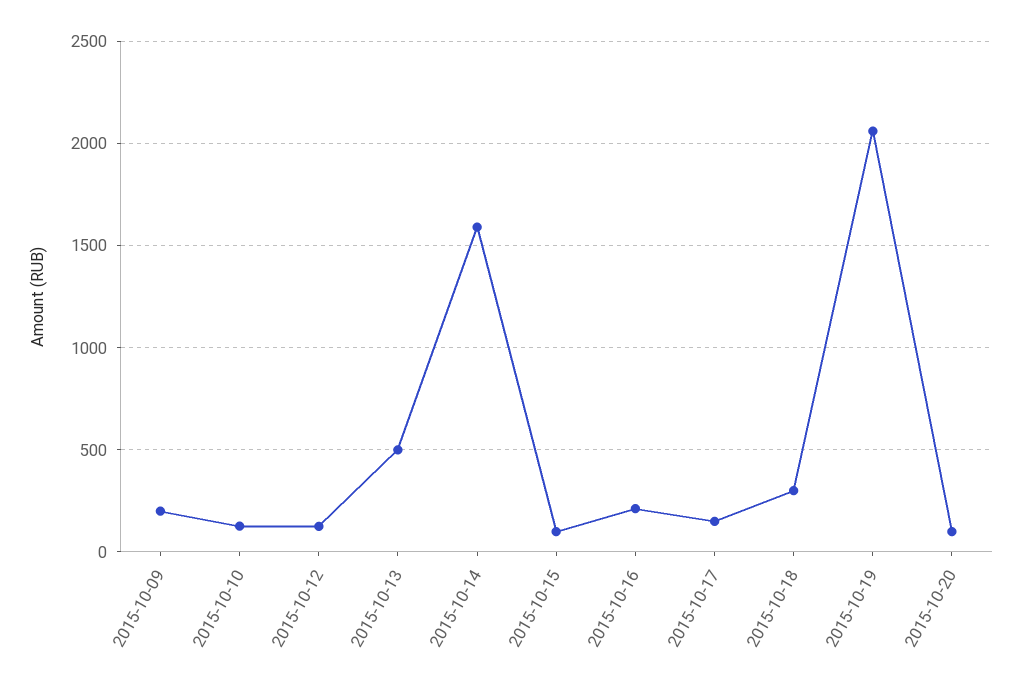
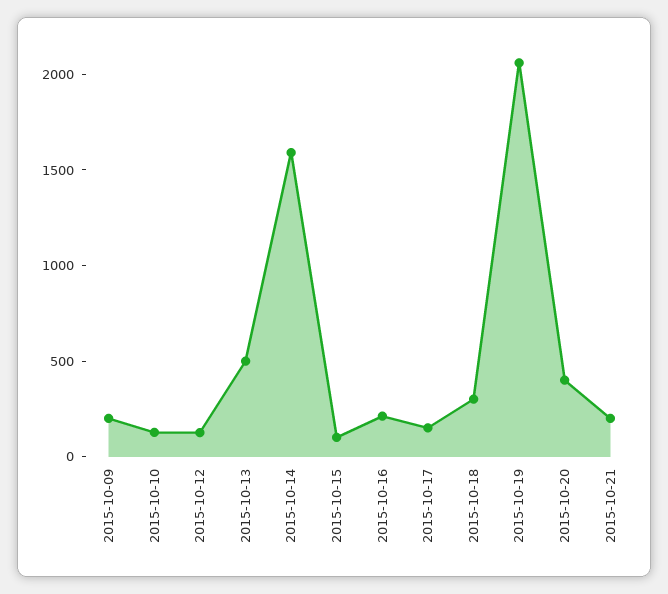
2015-10-20: 100 -> 400
2015-10-21: none -> 200

